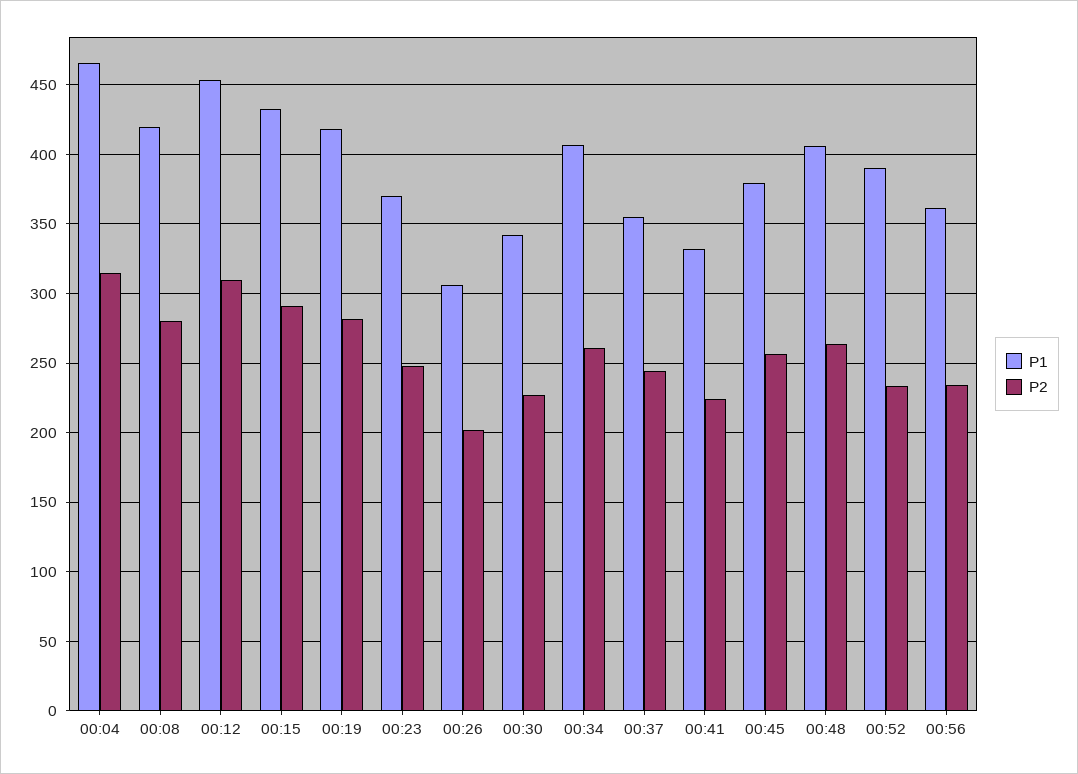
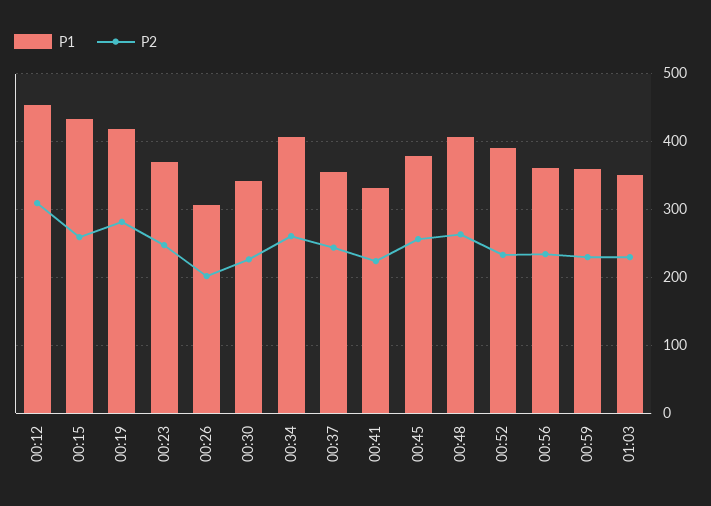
P1, 00:04: 465 -> none
P2, 00:04: 315 -> none
P1, 00:08: 420 -> none
P2, 00:08: 280 -> none
P2, 00:15: 290 -> 260
P1, 00:59: none -> 360
P2, 00:59: none -> 230
P1, 01:03: none -> 350
P2, 01:03: none -> 230

